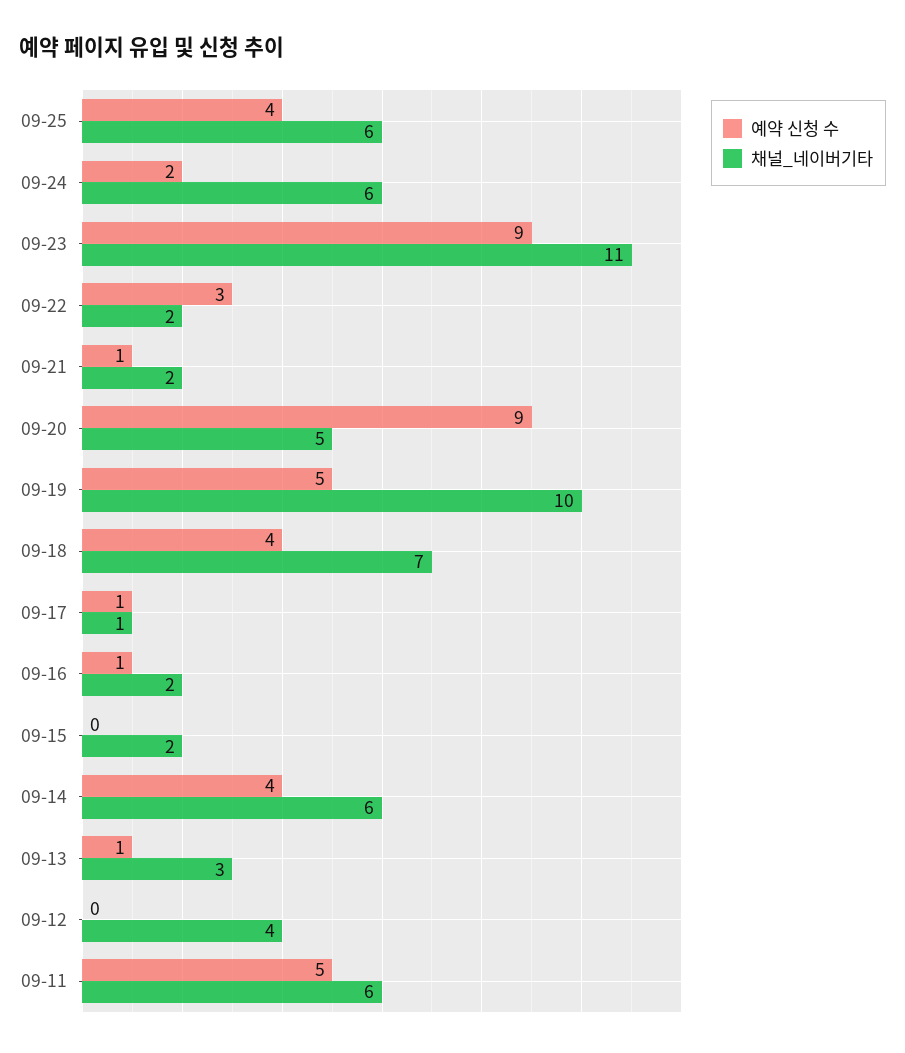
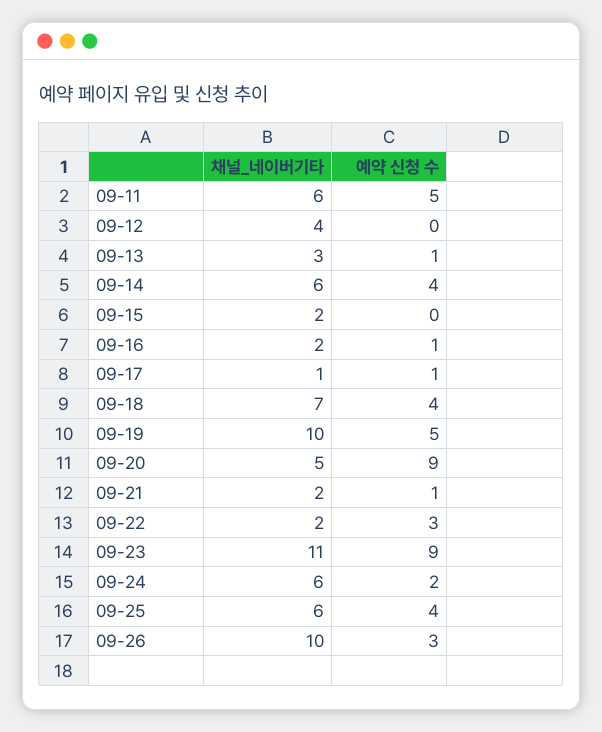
채널_네이버기타, 09-26: none -> 10
예약 신청 수, 09-26: none -> 3

